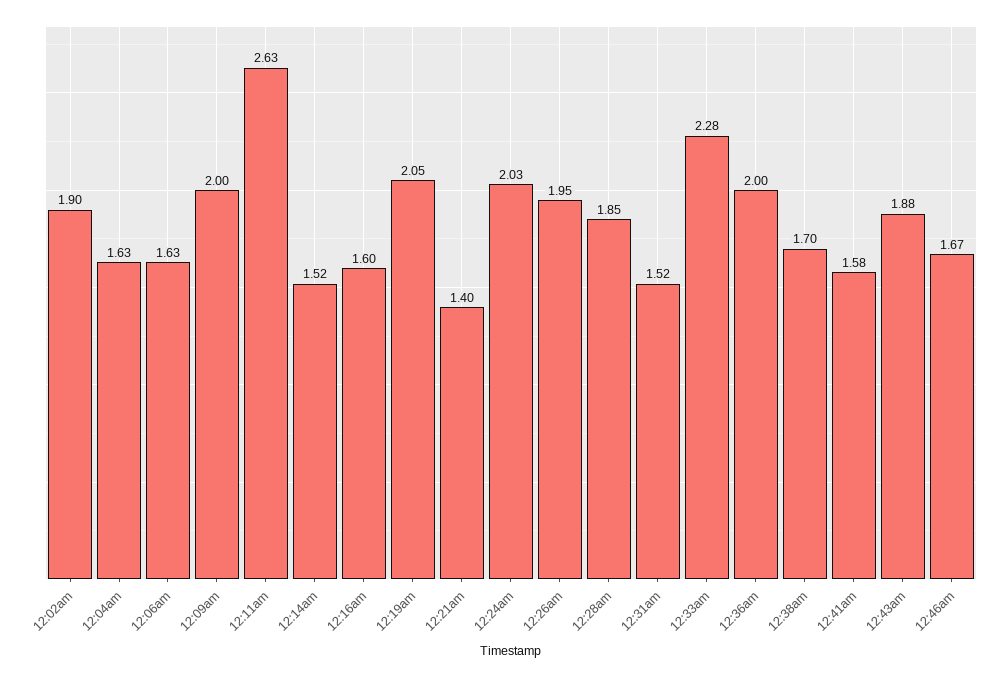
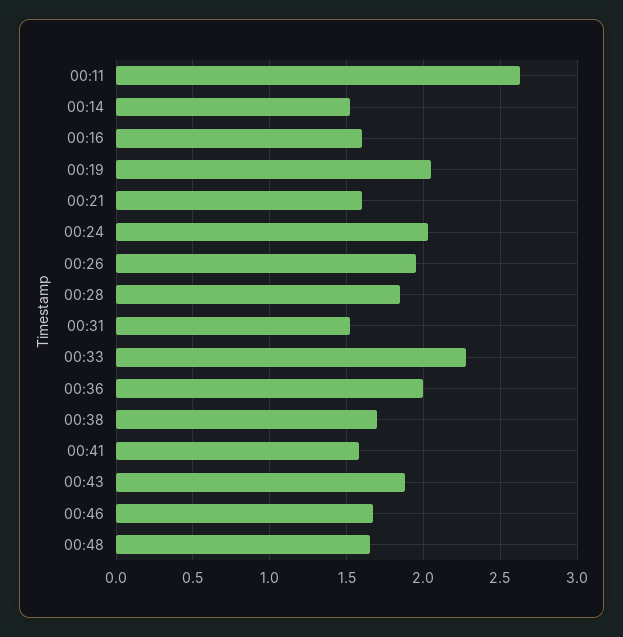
12:02am: 1.9 -> none
12:04am: 1.63 -> none
12:06am: 1.63 -> none
12:09am: 2 -> none
12:21am: 1.4 -> 1.6
00:48: none -> 1.65

